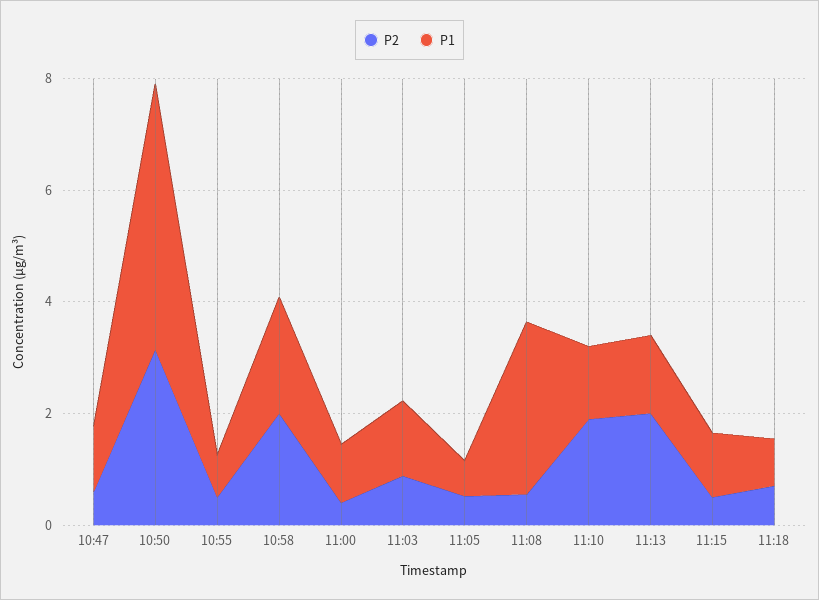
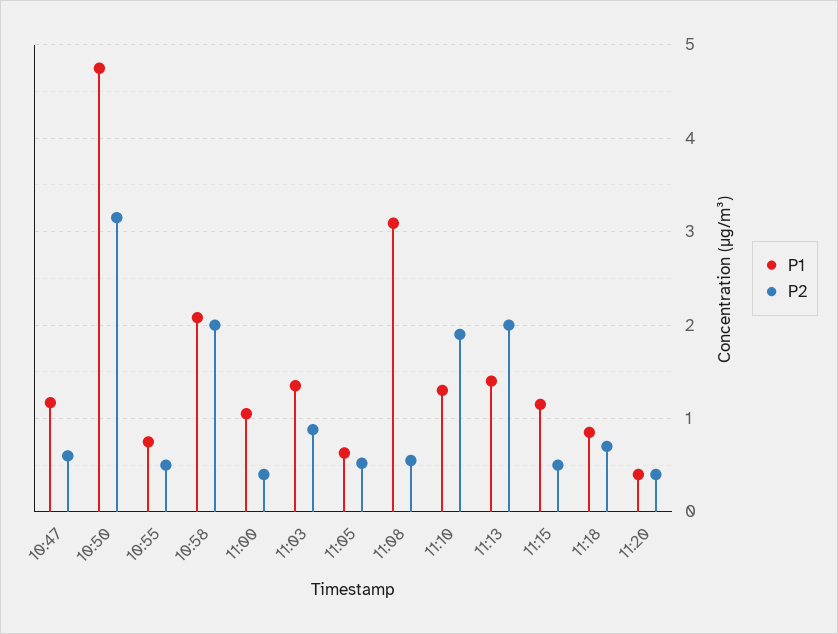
P1, 11:20: none -> 0.4
P2, 11:20: none -> 0.4

